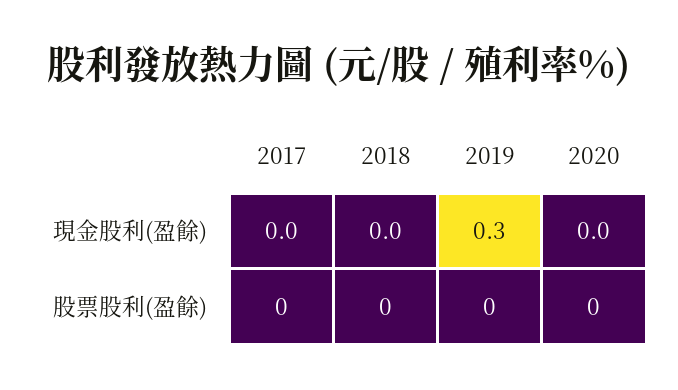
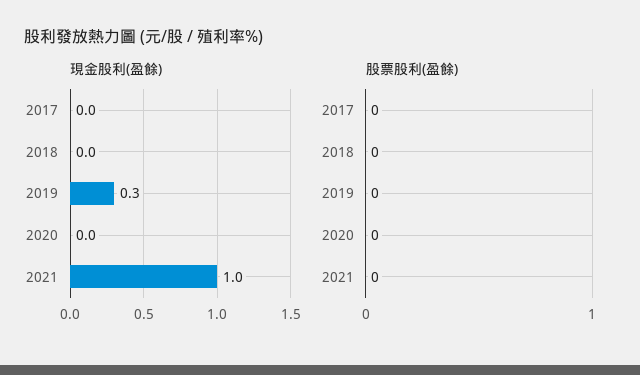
現金股利(盈餘), 2021: none -> 1
股票股利(盈餘), 2021: none -> 0

